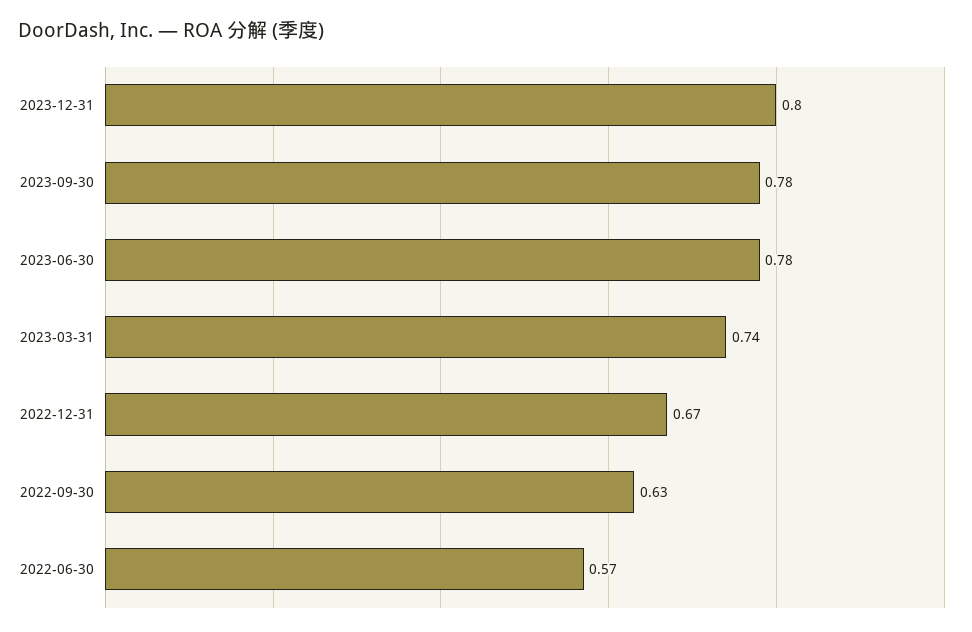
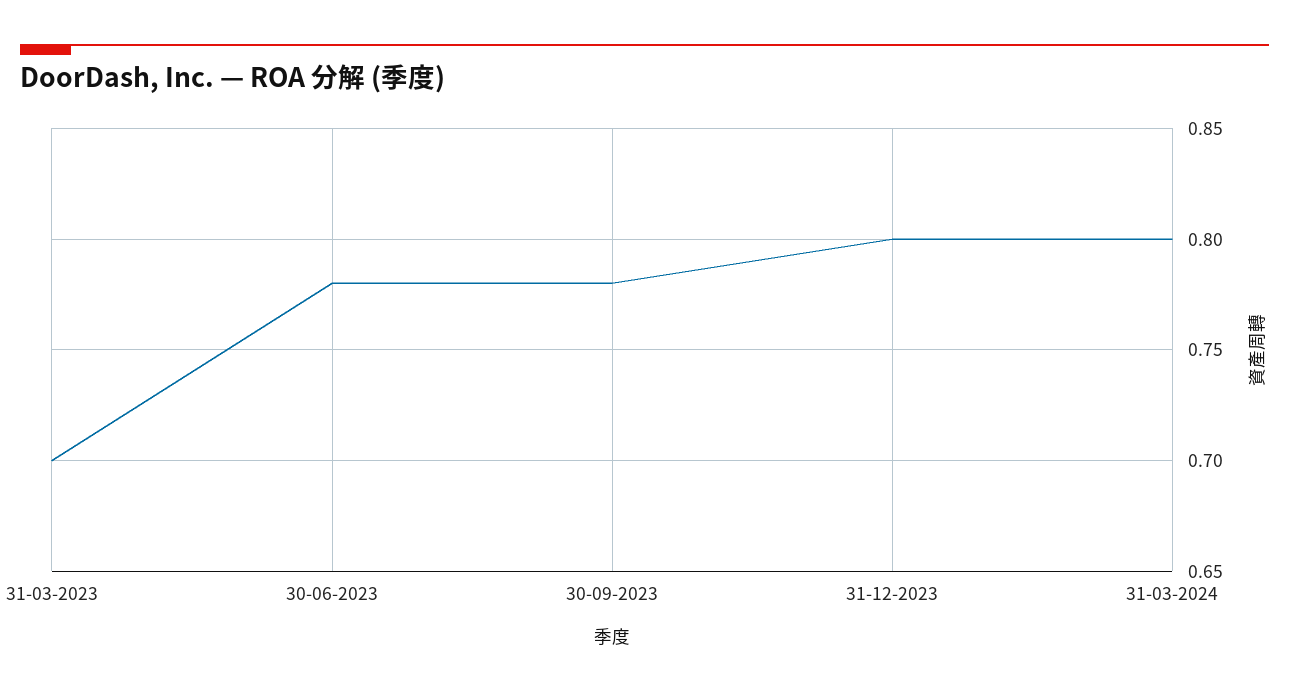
2023-03-31: 0.74 -> 0.7
2022-12-31: 0.67 -> none
2022-09-30: 0.63 -> none
2022-06-30: 0.57 -> none
31-03-2024: none -> 0.8

